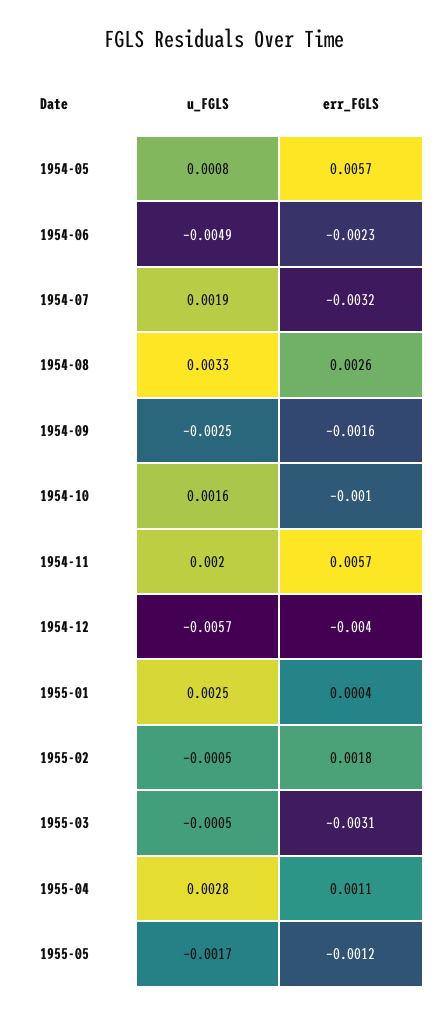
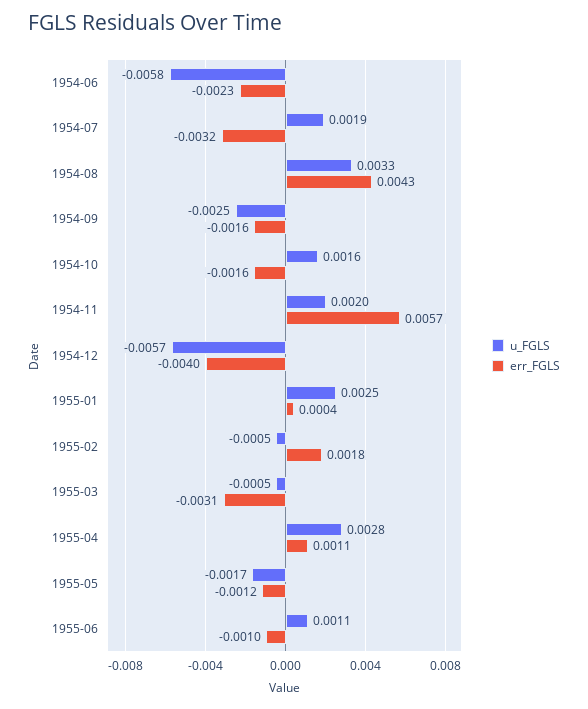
u_FGLS, 1954-05: 0.0008 -> none
err_FGLS, 1954-05: 0.0057 -> none
u_FGLS, 1954-06: -0.0049 -> -0.0058
err_FGLS, 1954-08: 0.0026 -> 0.0043
err_FGLS, 1954-10: -0.001 -> -0.0016
u_FGLS, 1955-06: none -> 0.0011
err_FGLS, 1955-06: none -> -0.001

